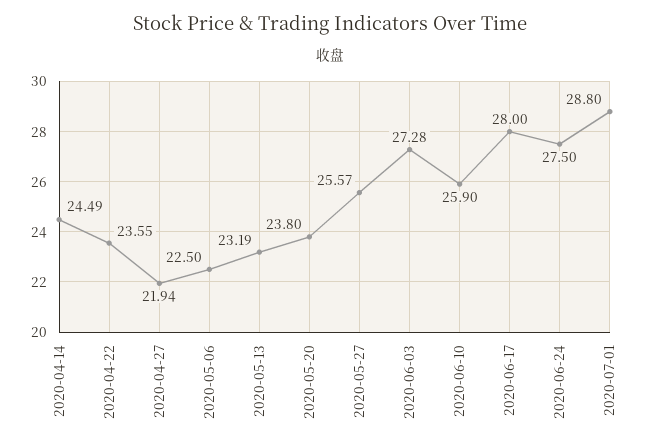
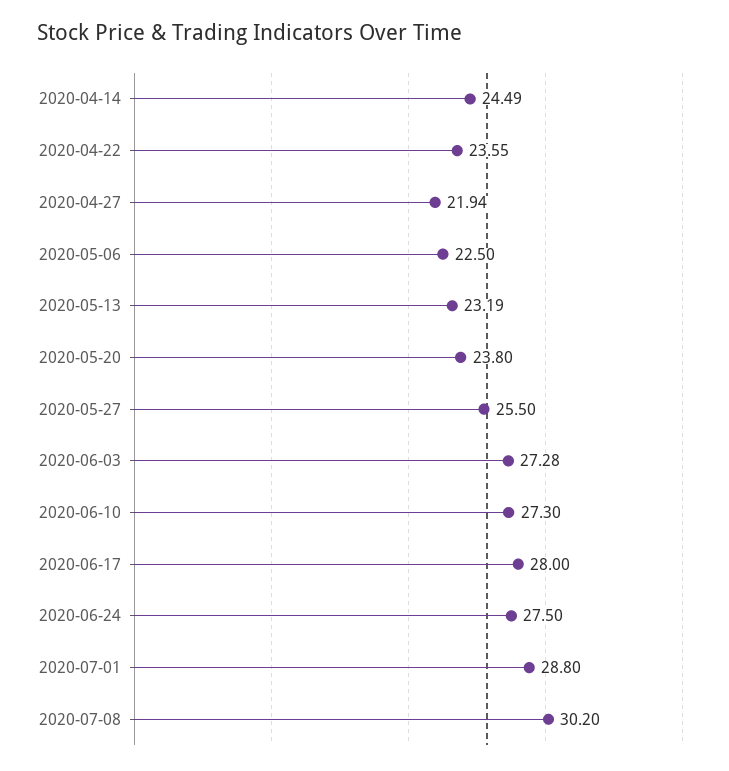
2020-05-27: 25.57 -> 25.5
2020-06-10: 25.9 -> 27.3
2020-07-08: none -> 30.2

